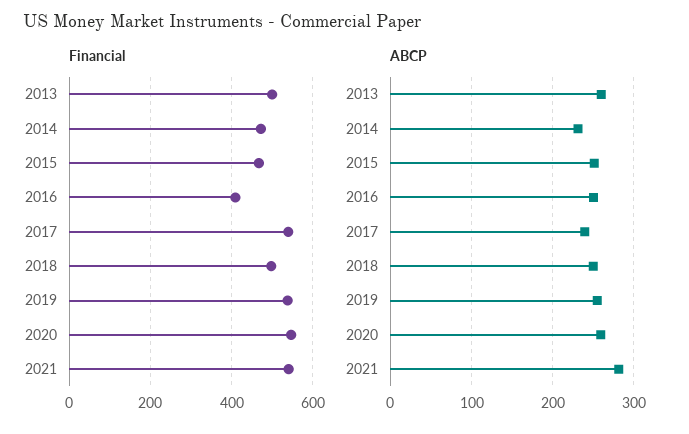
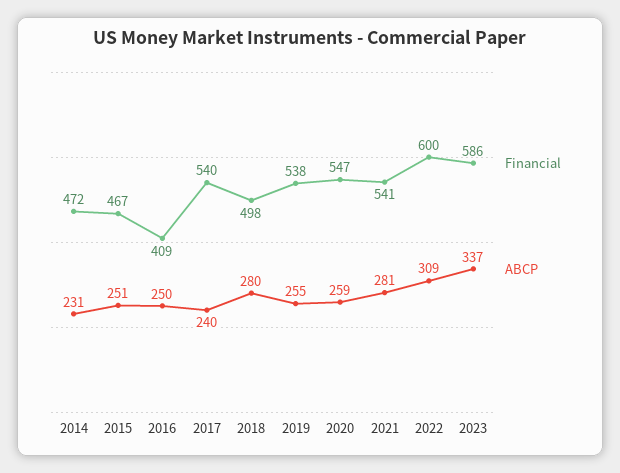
Financial, 2013: 500 -> none
ABCP, 2013: 260 -> none
ABCP, 2018: 250 -> 280
Financial, 2022: none -> 600
ABCP, 2022: none -> 309
Financial, 2023: none -> 586
ABCP, 2023: none -> 337

